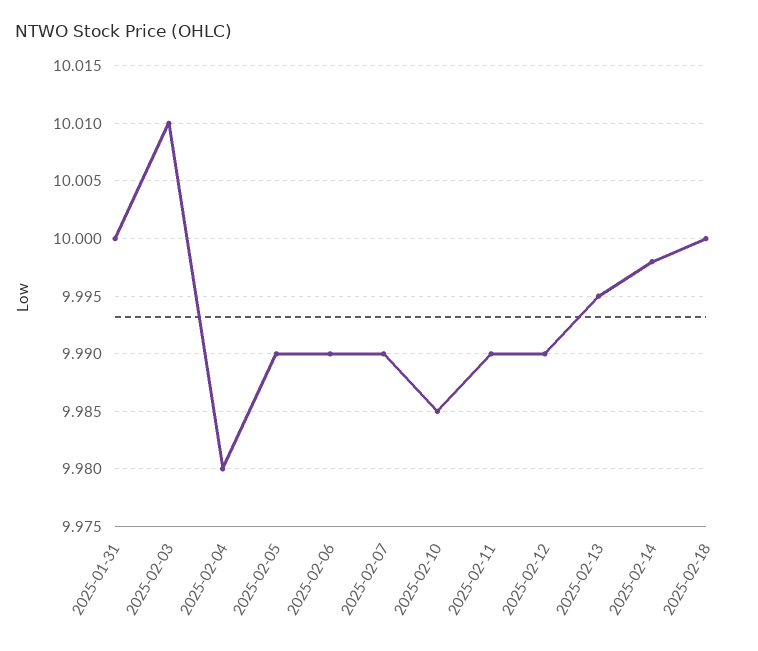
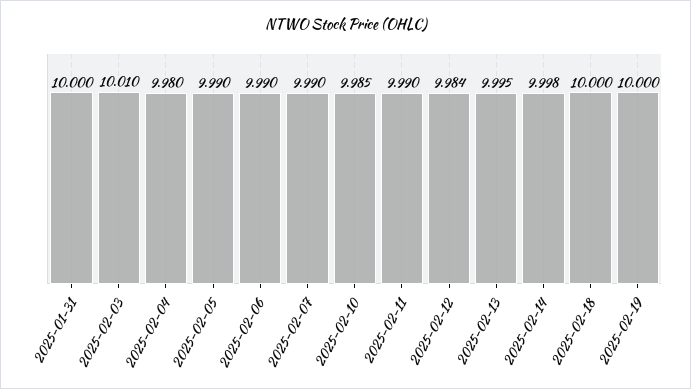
2025-02-12: 9.99 -> 9.984
2025-02-19: none -> 10

